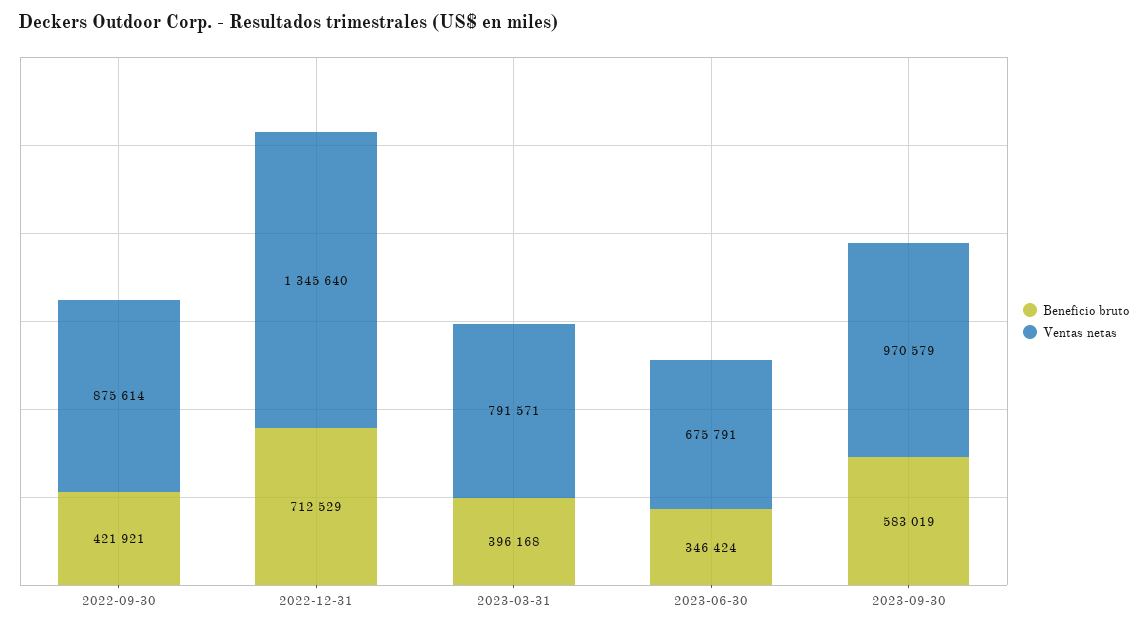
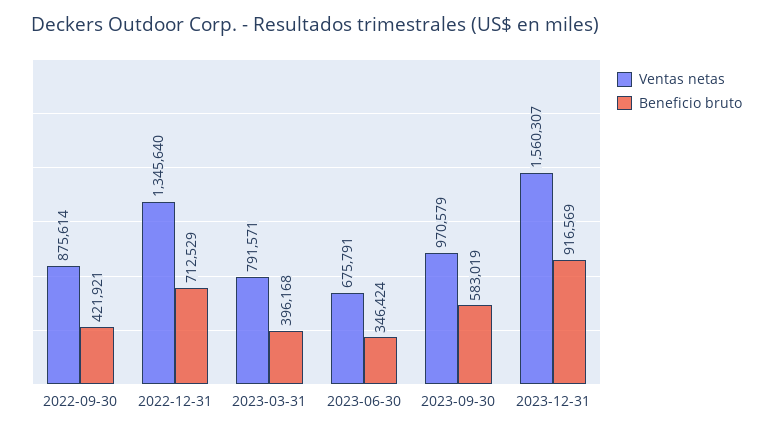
Ventas netas, 2023-12-31: none -> 1560307
Beneficio bruto, 2023-12-31: none -> 916569

